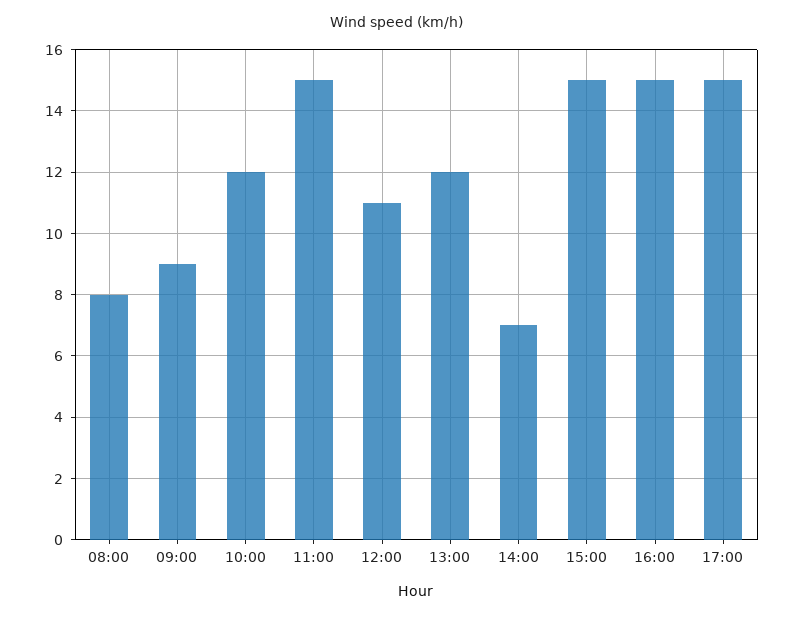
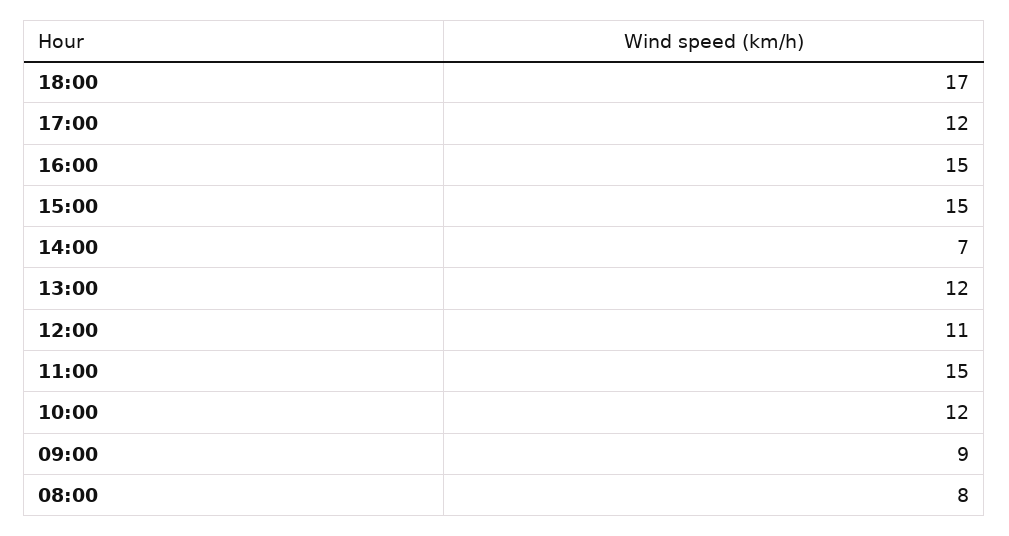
17:00: 15 -> 12
18:00: none -> 17

